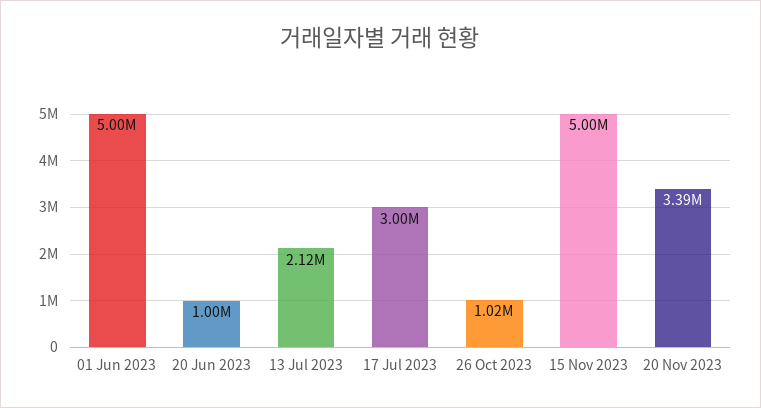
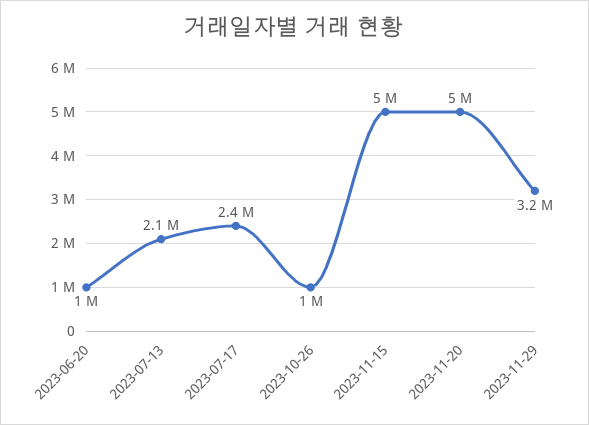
01 Jun 2023: 5000000 -> none
17 Jul 2023: 3000000 -> 2400000
20 Nov 2023: 3390000 -> 5000000
2023-11-29: none -> 3200000

